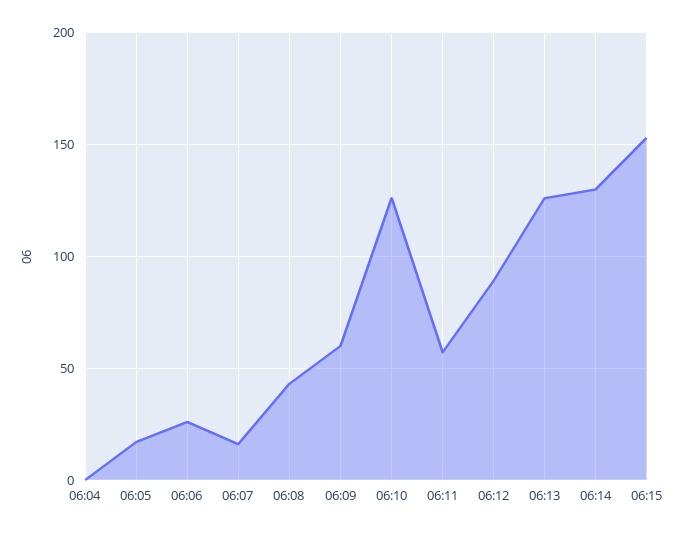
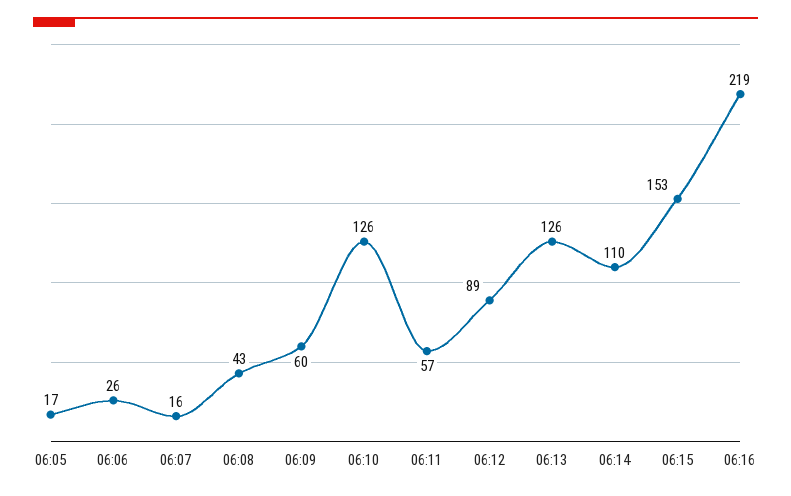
06:04: 0 -> none
06:14: 130 -> 110
06:16: none -> 219

